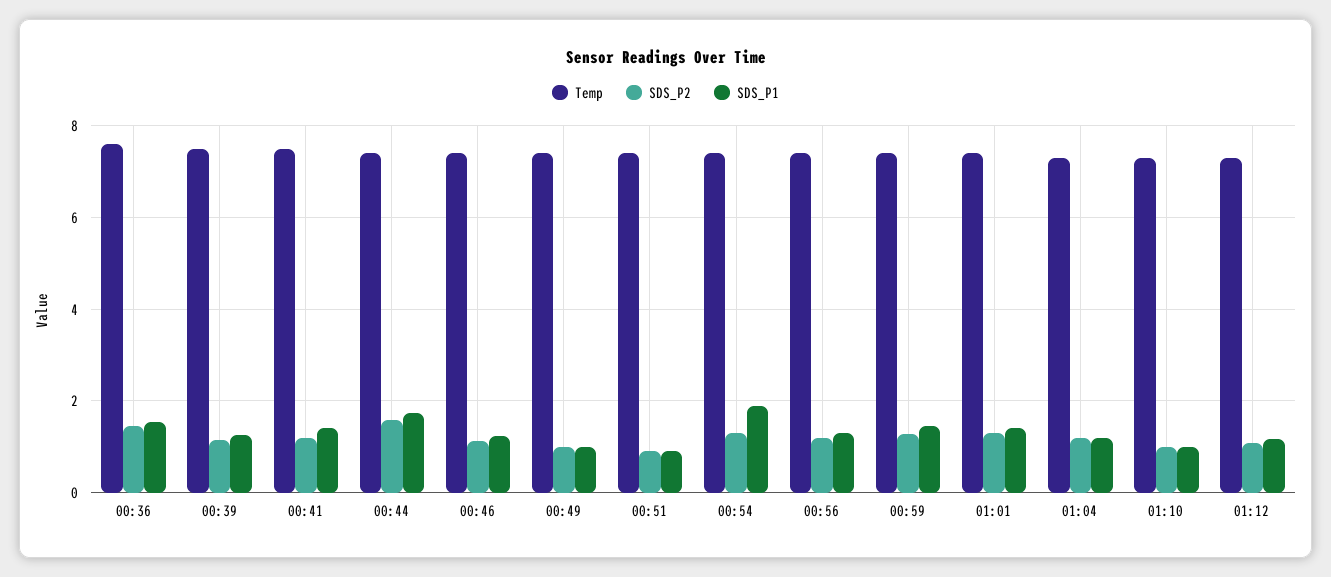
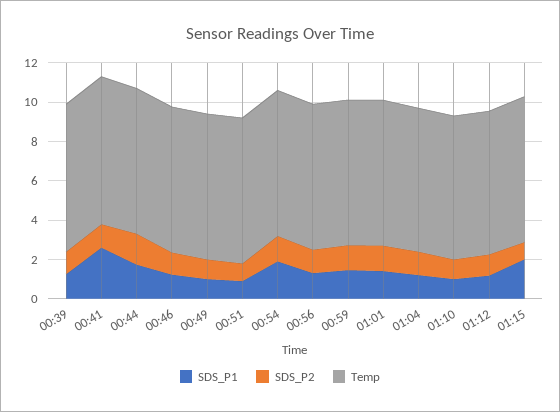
Temp, 00:36: 7.6 -> none
SDS_P2, 00:36: 1.4 -> none
SDS_P1, 00:36: 1.6 -> none
SDS_P1, 00:41: 1.4 -> 2.5
SDS_P1, 01:15: none -> 2
SDS_P2, 01:15: none -> 1
Temp, 01:15: none -> 7.5

